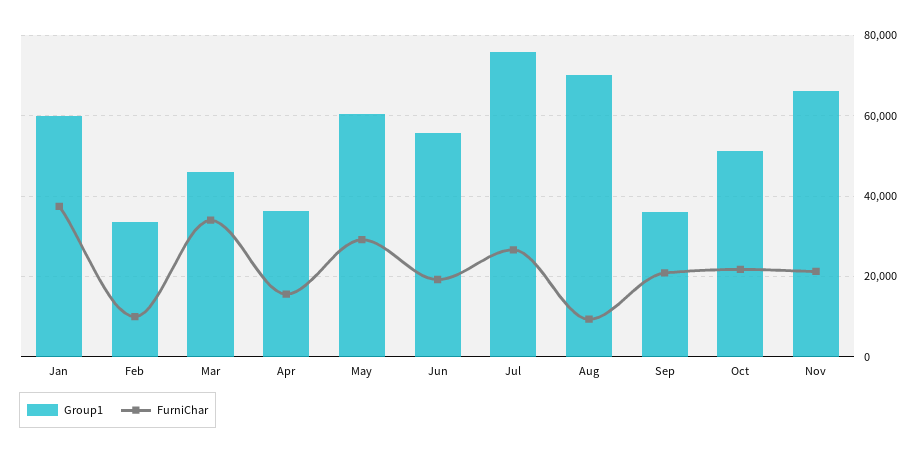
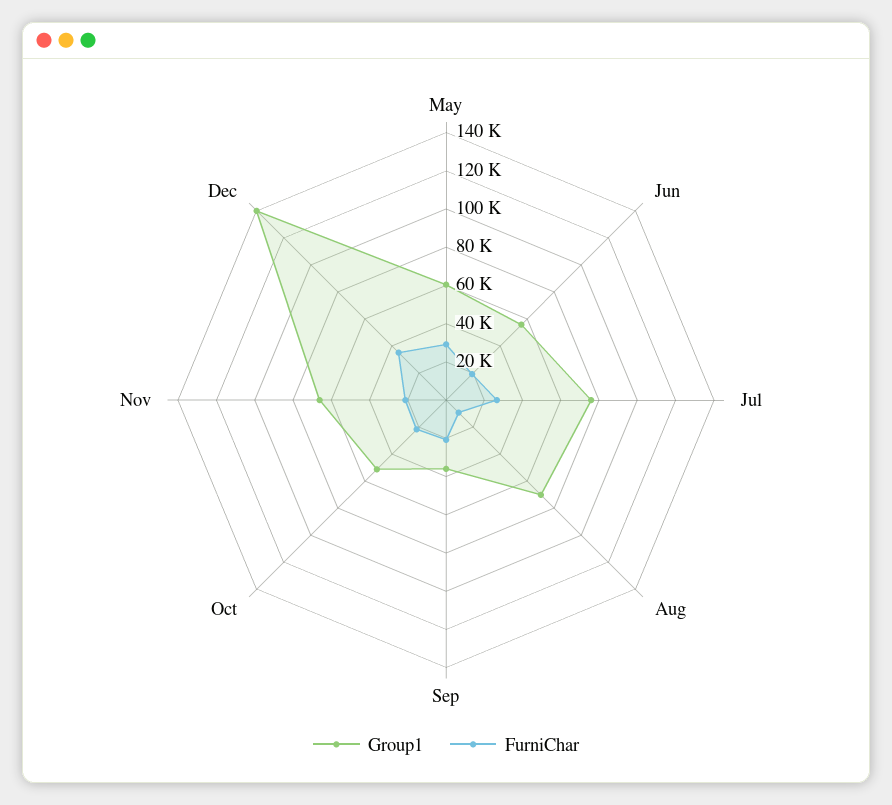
Group1, Jan: 60000 -> none
FurniChar, Jan: 38000 -> none
Group1, Feb: 34000 -> none
FurniChar, Feb: 10000 -> none
Group1, Mar: 46000 -> none
FurniChar, Mar: 34000 -> none
Group1, Apr: 36000 -> none
FurniChar, Apr: 16000 -> none
Group1, Dec: none -> 140000
FurniChar, Dec: none -> 35000

